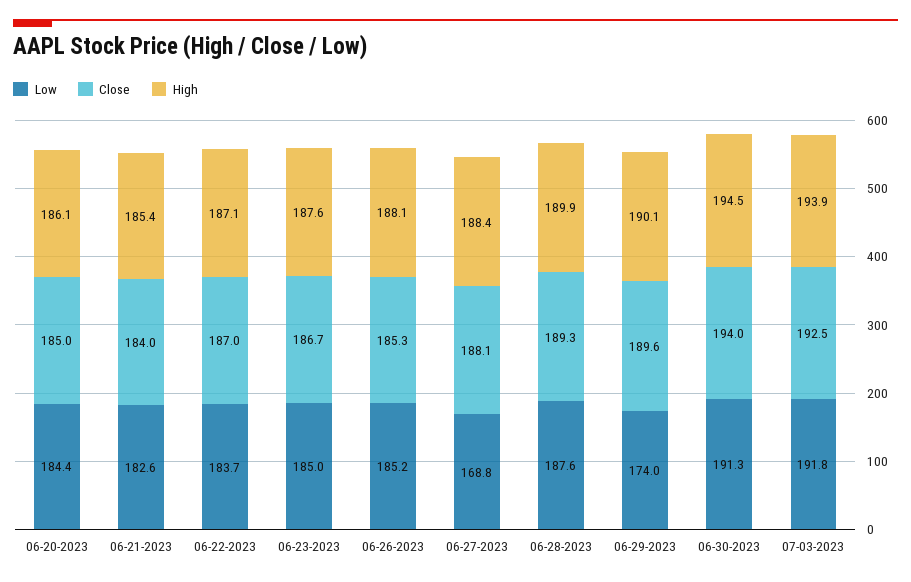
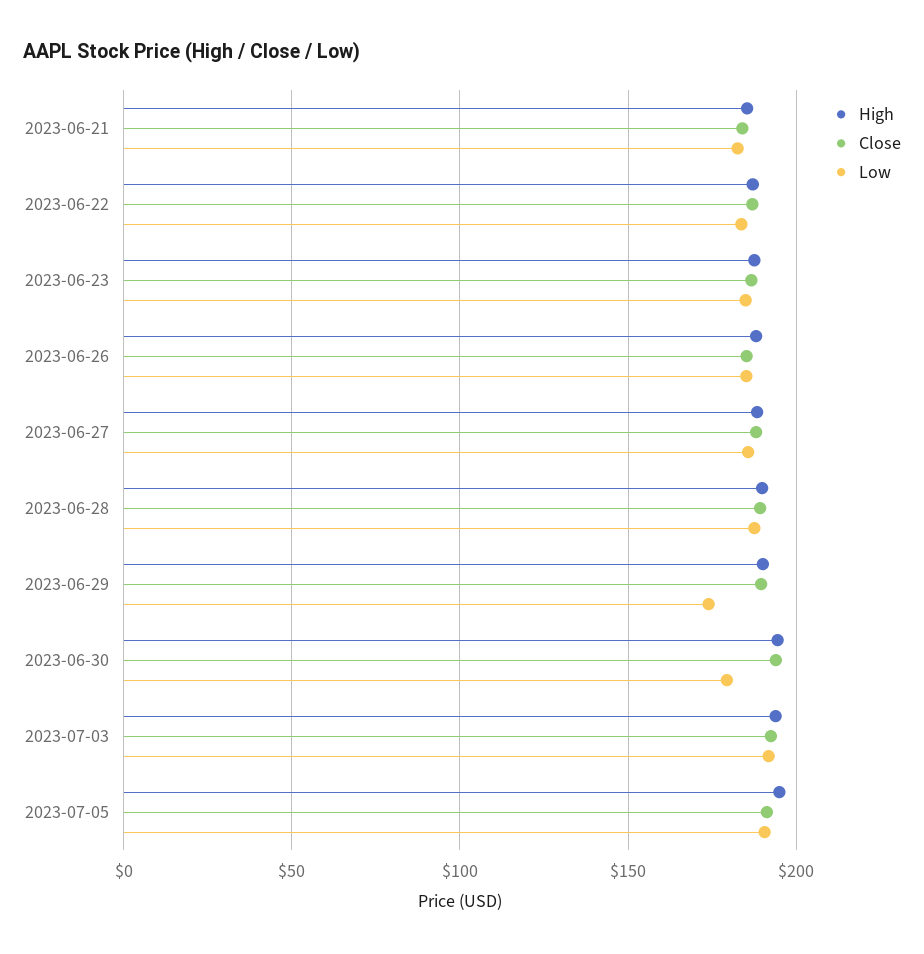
Low, 06-20-2023: 184.4 -> none
Close, 06-20-2023: 185 -> none
High, 06-20-2023: 186.1 -> none
Low, 06-27-2023: 168.8 -> 185
Low, 06-30-2023: 191.3 -> 180
High, 2023-07-05: none -> 195
Close, 2023-07-05: none -> 190
Low, 2023-07-05: none -> 190

